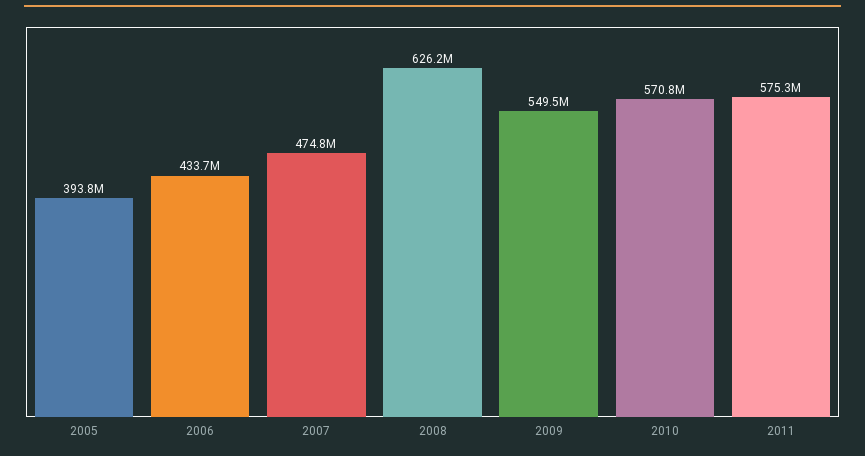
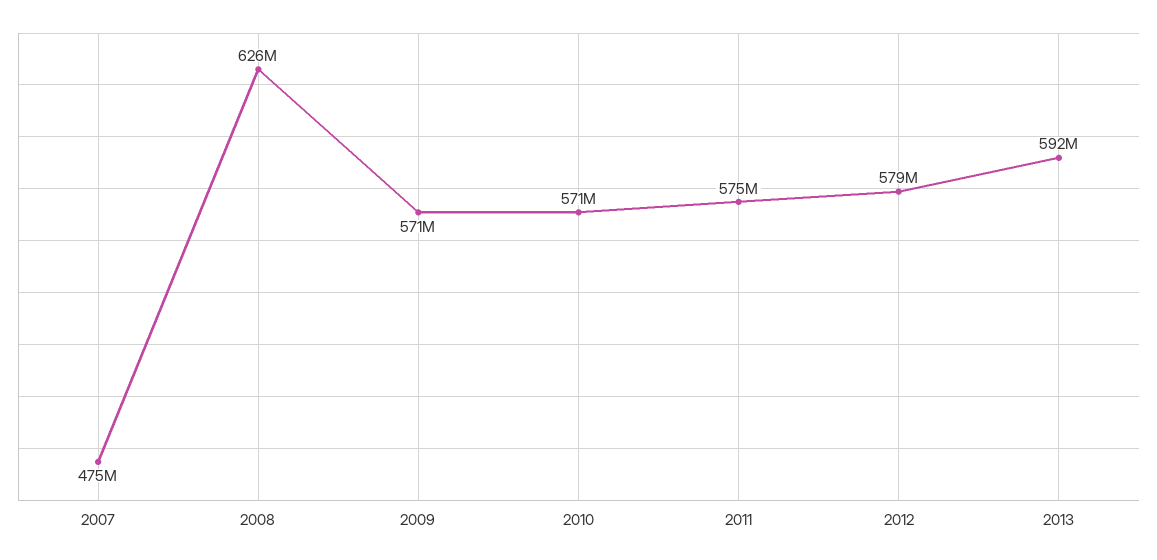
2005: 393800000 -> none
2006: 433700000 -> none
2009: 549500000 -> 571000000
2012: none -> 579000000
2013: none -> 592000000

